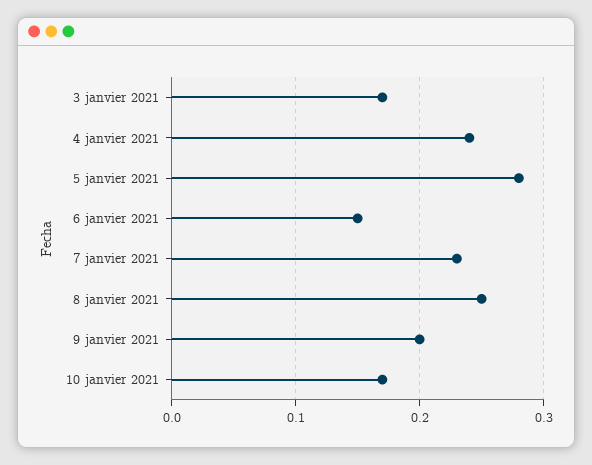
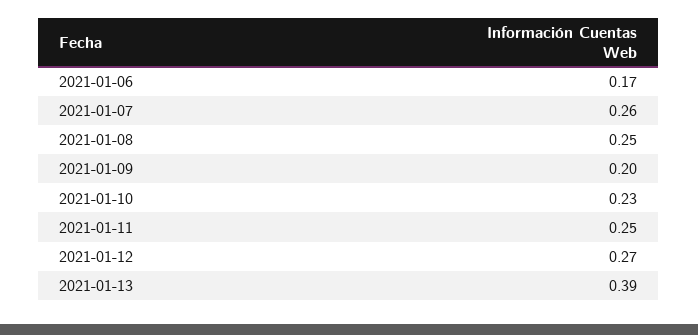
3 janvier 2021: 0.17 -> none
4 janvier 2021: 0.24 -> none
5 janvier 2021: 0.28 -> none
6 janvier 2021: 0.15 -> 0.17
7 janvier 2021: 0.23 -> 0.26
10 janvier 2021: 0.17 -> 0.23
2021-01-11: none -> 0.25
2021-01-12: none -> 0.27
2021-01-13: none -> 0.39

